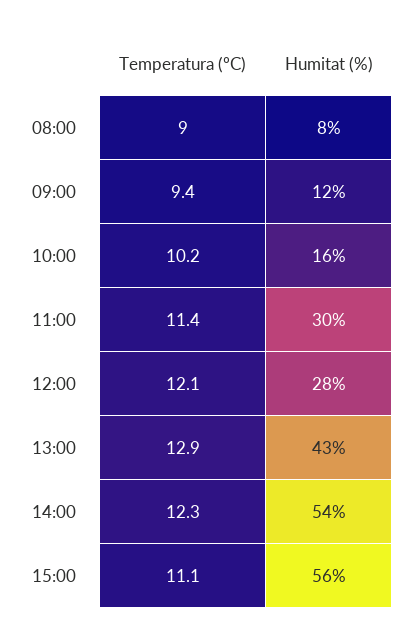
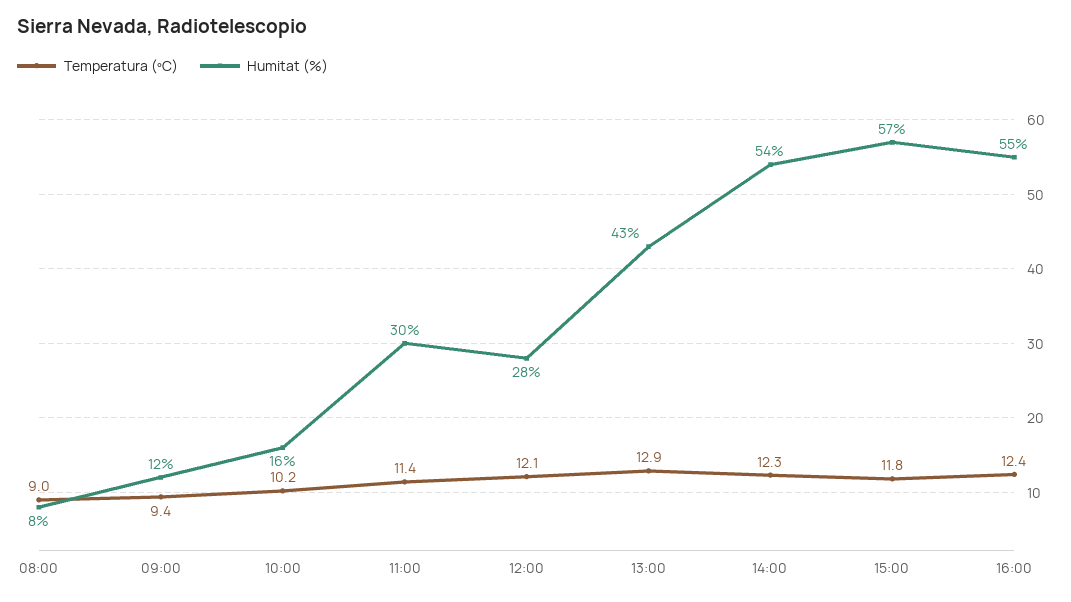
Temperatura (ºC), 15:00: 11.1 -> 11.8
Humitat (%), 15:00: 56 -> 57
Temperatura (ºC), 16:00: none -> 12.4
Humitat (%), 16:00: none -> 55

